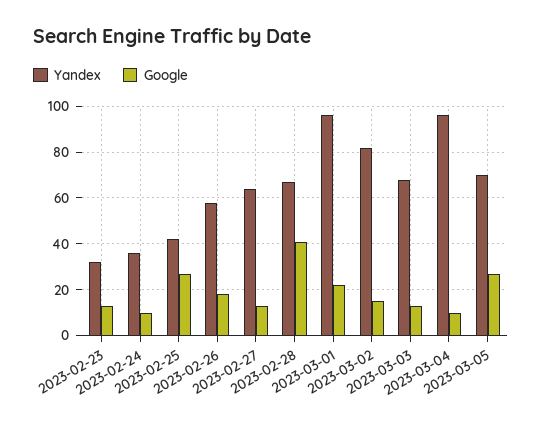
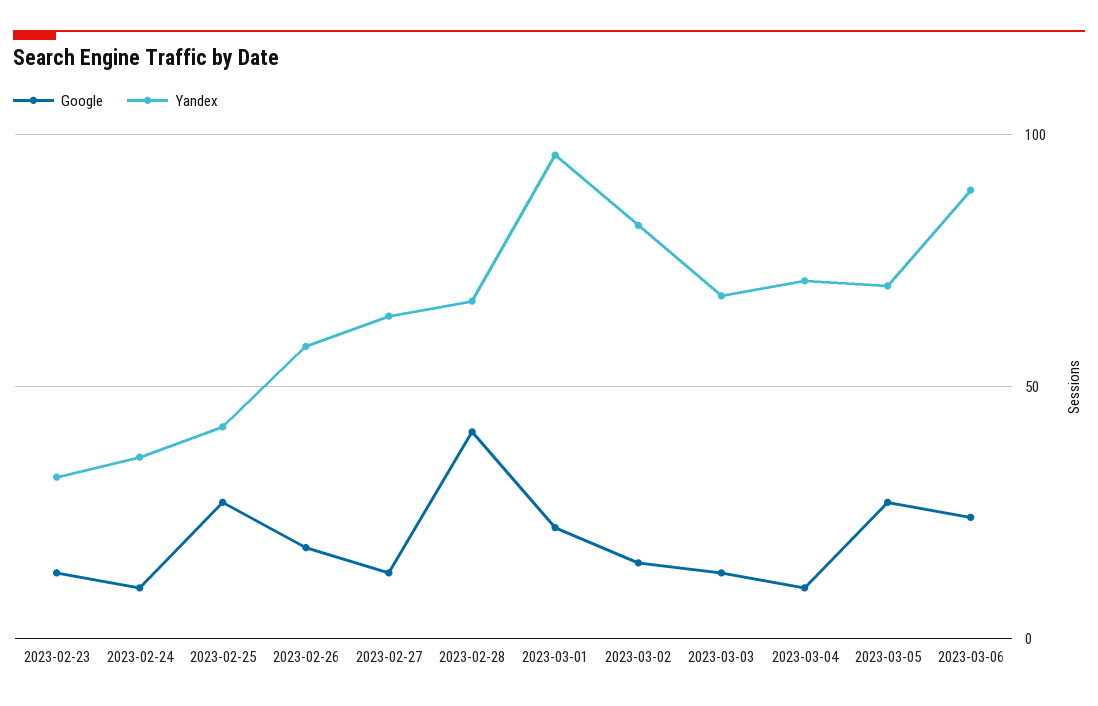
Yandex, 2023-03-04: 95 -> 70
Google, 2023-03-06: none -> 25
Yandex, 2023-03-06: none -> 90

